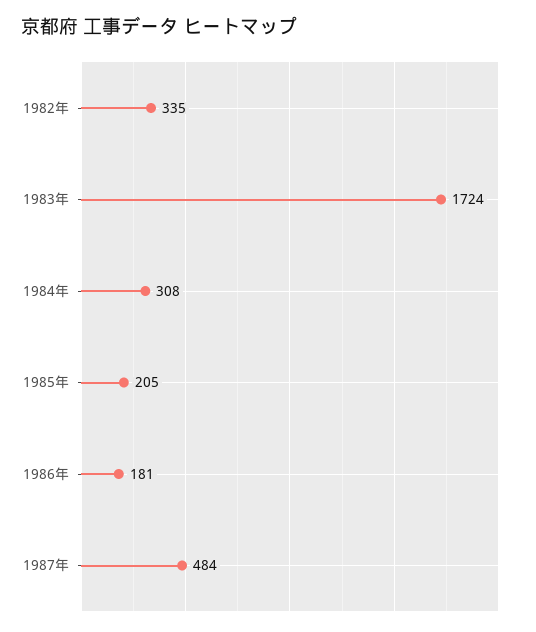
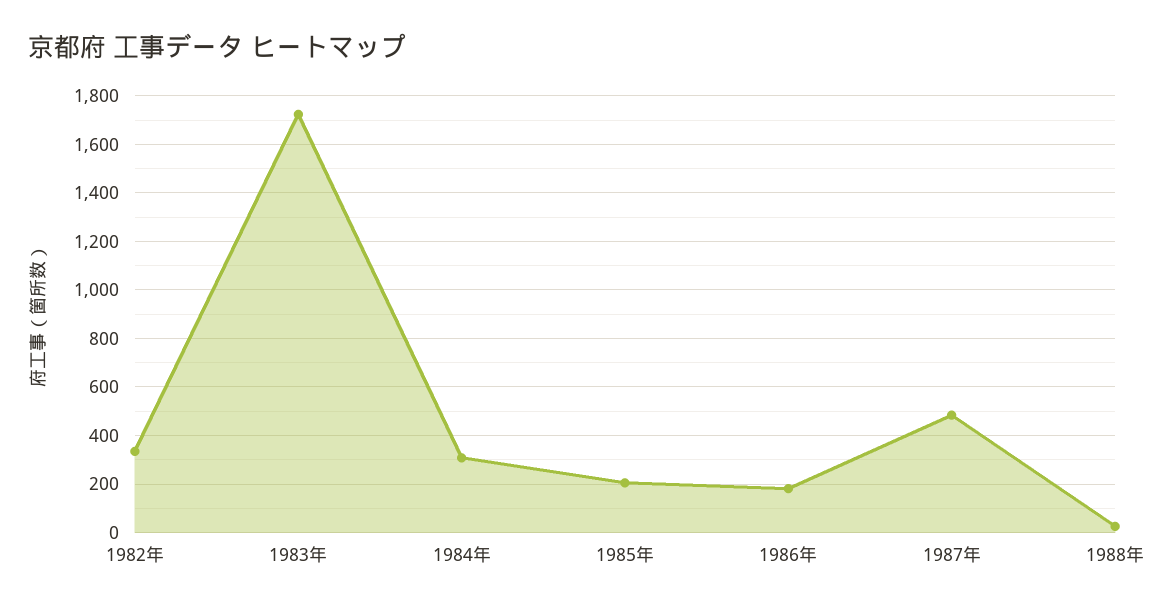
1988年: none -> 25

